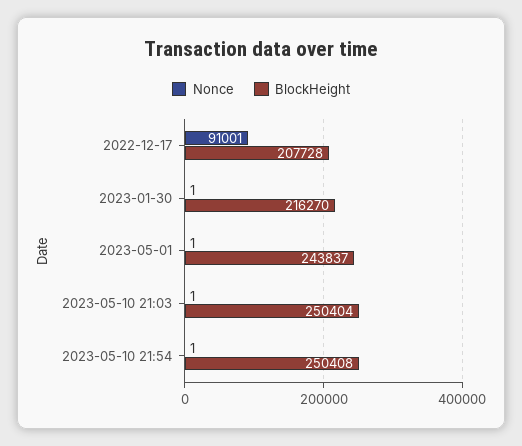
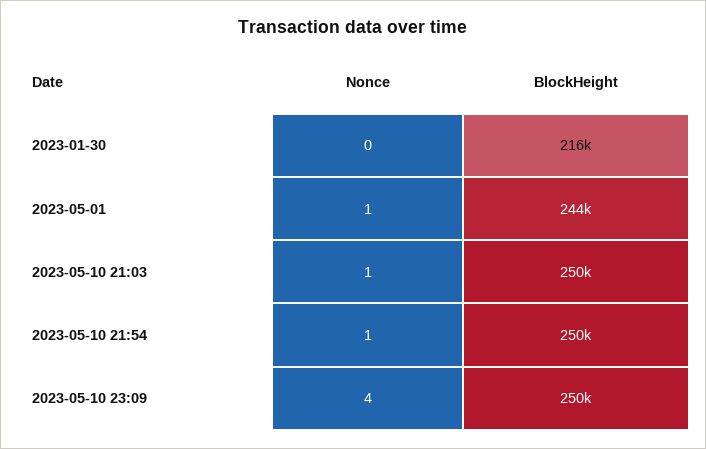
Nonce, 2022-12-17: 91001 -> none
BlockHeight, 2022-12-17: 207728 -> none
Nonce, 2023-01-30: 1 -> 0
Nonce, 2023-05-10 23:09: none -> 4
BlockHeight, 2023-05-10 23:09: none -> 250000

